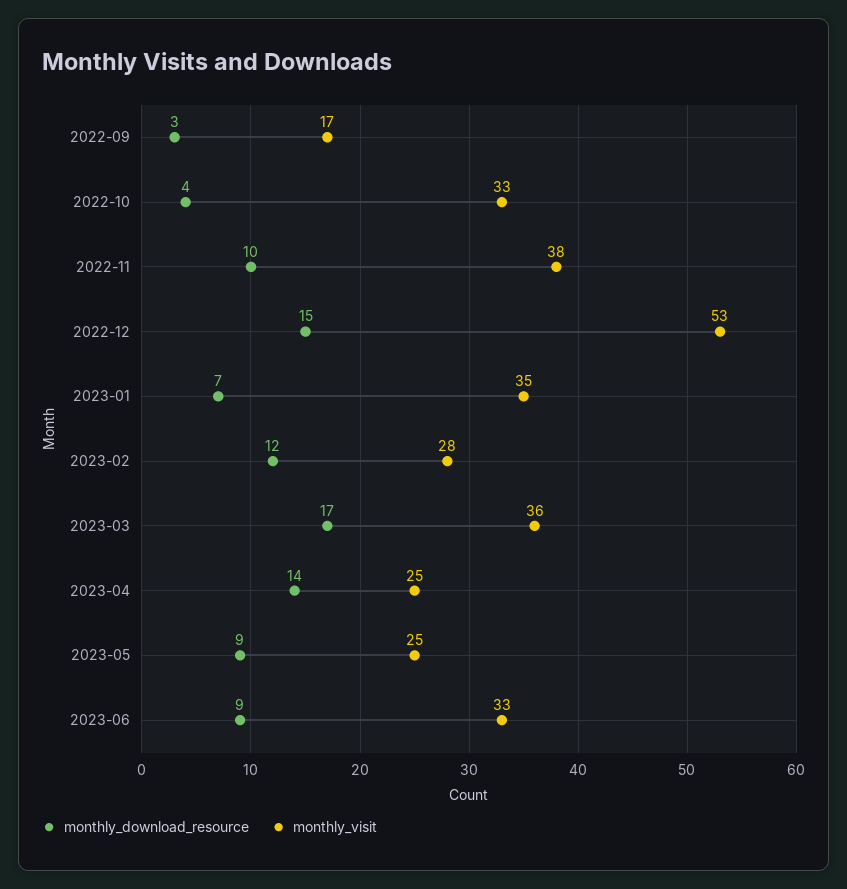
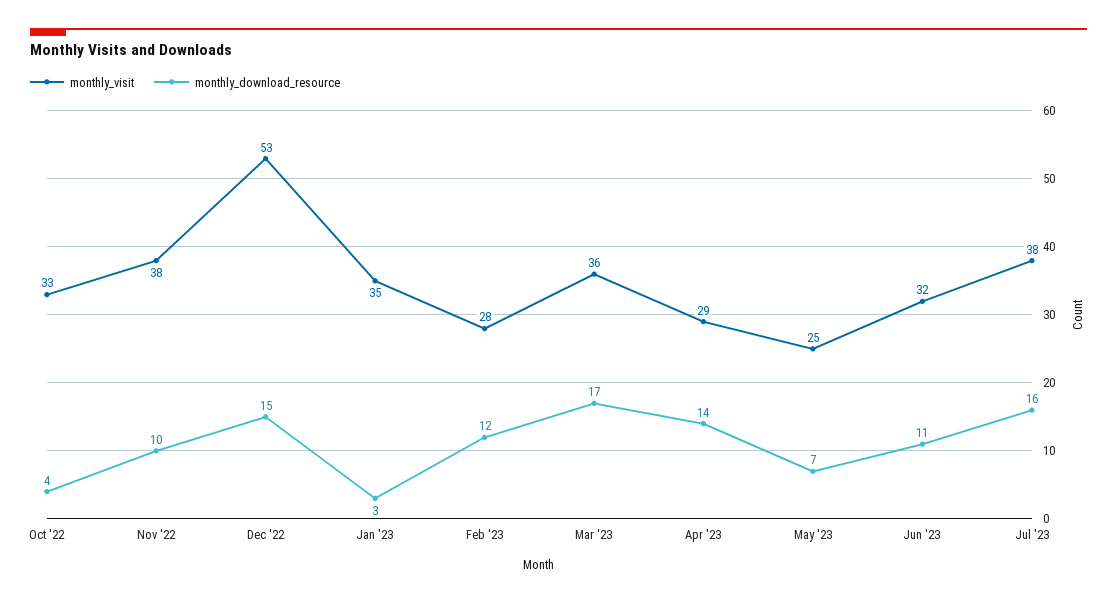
monthly_download_resource, 2022-09: 3 -> none
monthly_visit, 2022-09: 17 -> none
monthly_download_resource, 2023-01: 7 -> 3
monthly_visit, 2023-04: 25 -> 29
monthly_download_resource, 2023-05: 9 -> 7
monthly_download_resource, 2023-06: 9 -> 11
monthly_visit, 2023-06: 33 -> 32
monthly_visit, Jul '23: none -> 38
monthly_download_resource, Jul '23: none -> 16

